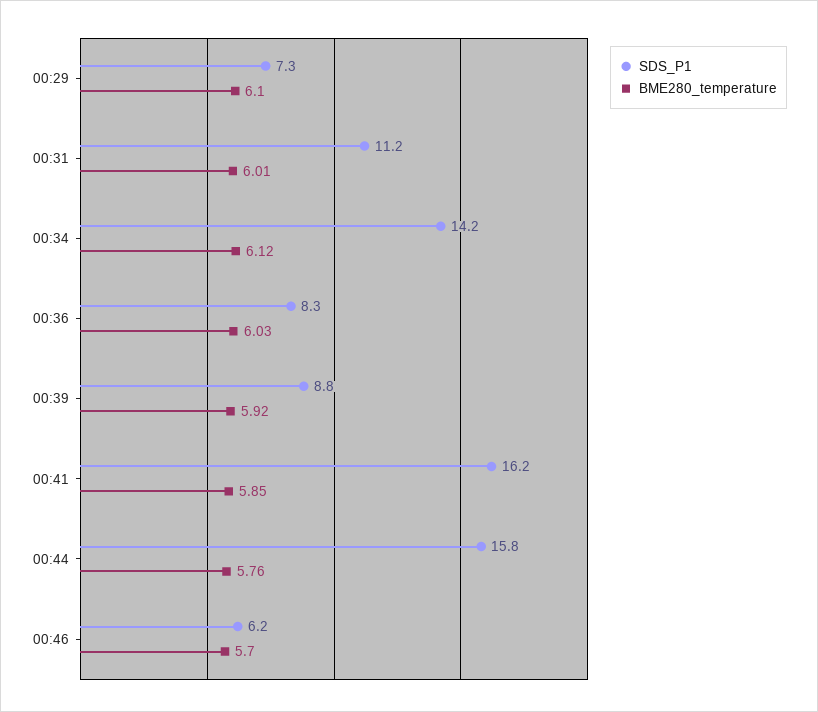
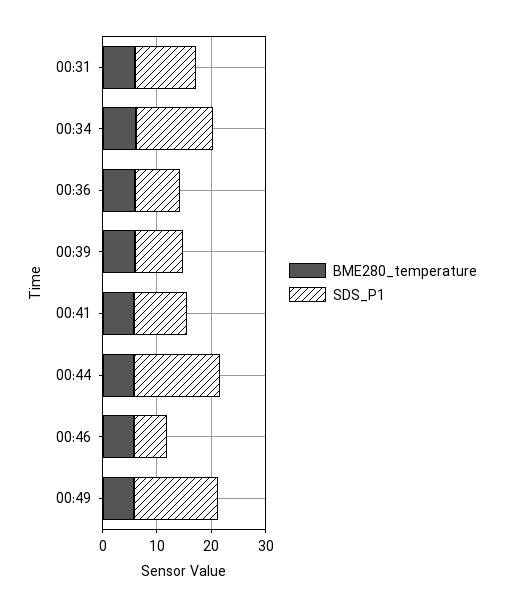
SDS_P1, 00:29: 7.3 -> none
BME280_temperature, 00:29: 6.1 -> none
SDS_P1, 00:41: 16.2 -> 10
BME280_temperature, 00:49: none -> 6
SDS_P1, 00:49: none -> 16

